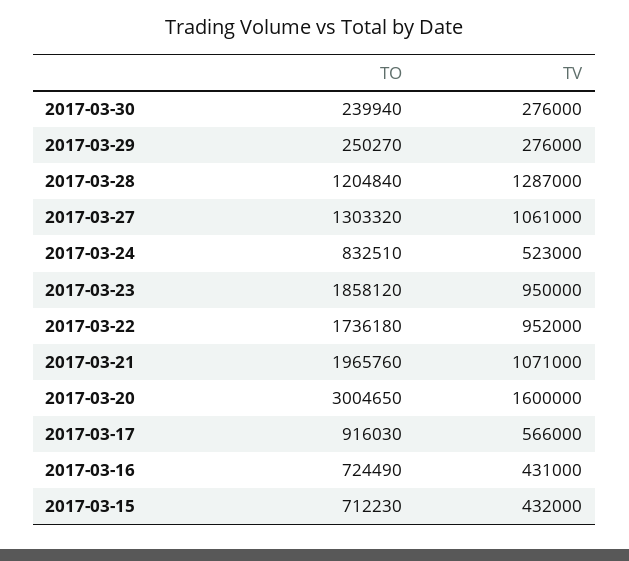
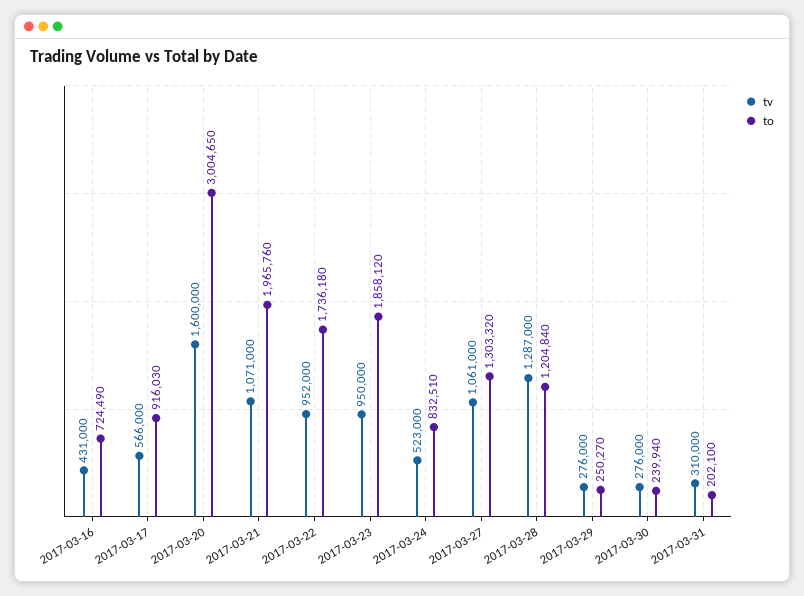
TO, 2017-03-15: 712230 -> none
TV, 2017-03-15: 432000 -> none
TV, 2017-03-31: none -> 310000
TO, 2017-03-31: none -> 202100

